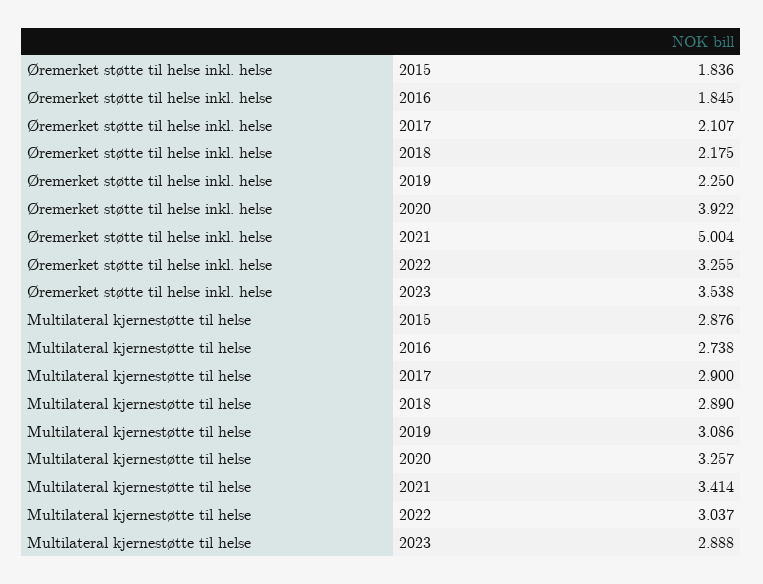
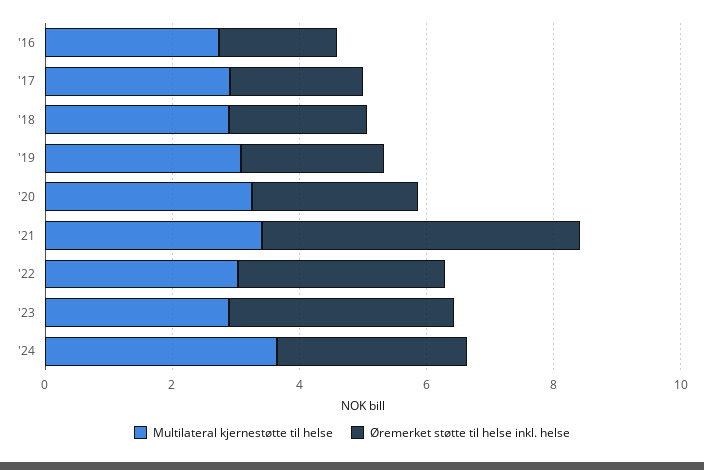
Øremerket støtte til helse inkl. helse, 2015: 1.836 -> none
Øremerket støtte til helse inkl. helse, 2020: 3.922 -> 2.5
Multilateral kjernestøtte til helse, 2015: 2.876 -> none
Multilateral kjernestøtte til helse, '24: none -> 3.5
Øremerket støtte til helse inkl. helse, '24: none -> 3

